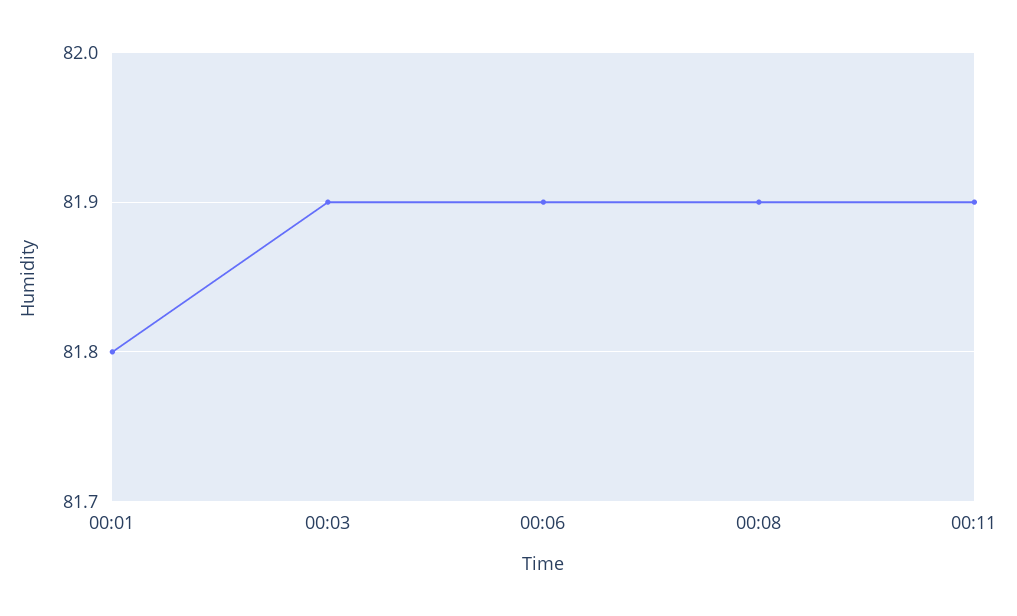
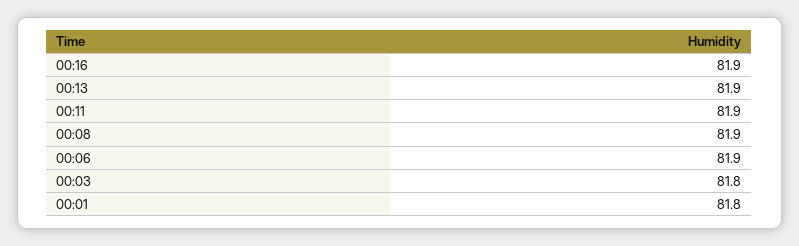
00:03: 81.9 -> 81.8
00:16: none -> 81.9
00:13: none -> 81.9

